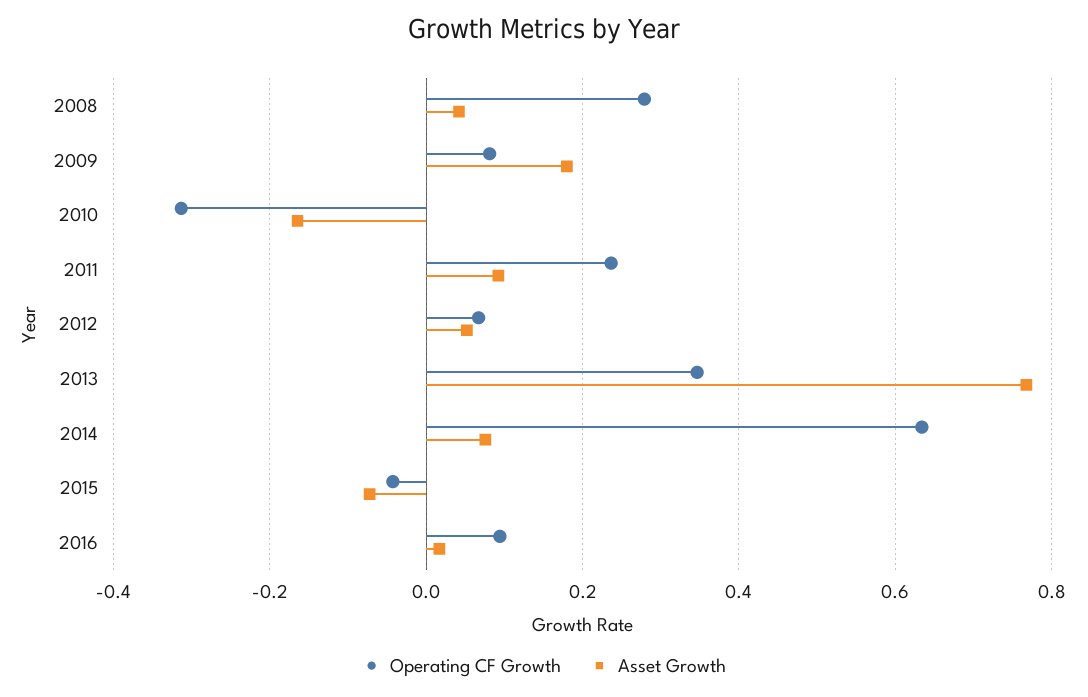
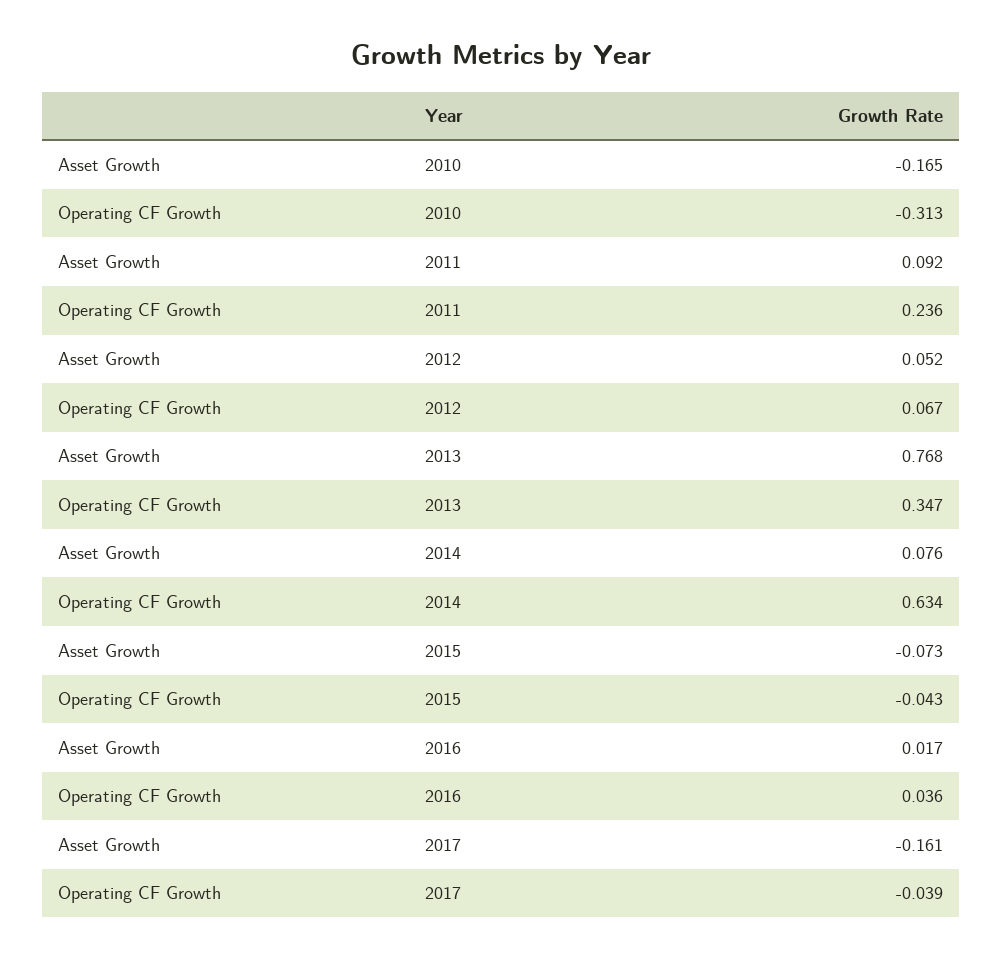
Operating CF Growth, 2008: 0.28 -> none
Asset Growth, 2008: 0.04 -> none
Operating CF Growth, 2009: 0.08 -> none
Asset Growth, 2009: 0.18 -> none
Operating CF Growth, 2016: 0.1 -> 0.036
Asset Growth, 2017: none -> -0.161
Operating CF Growth, 2017: none -> -0.039

